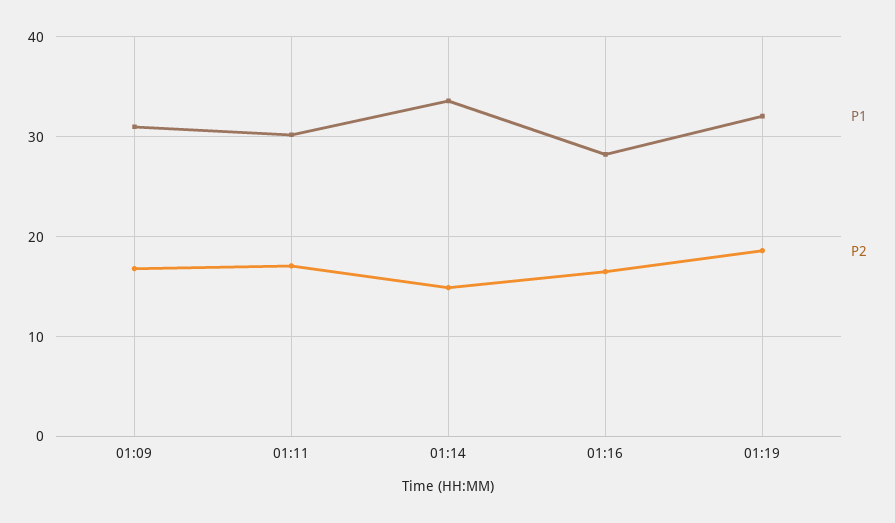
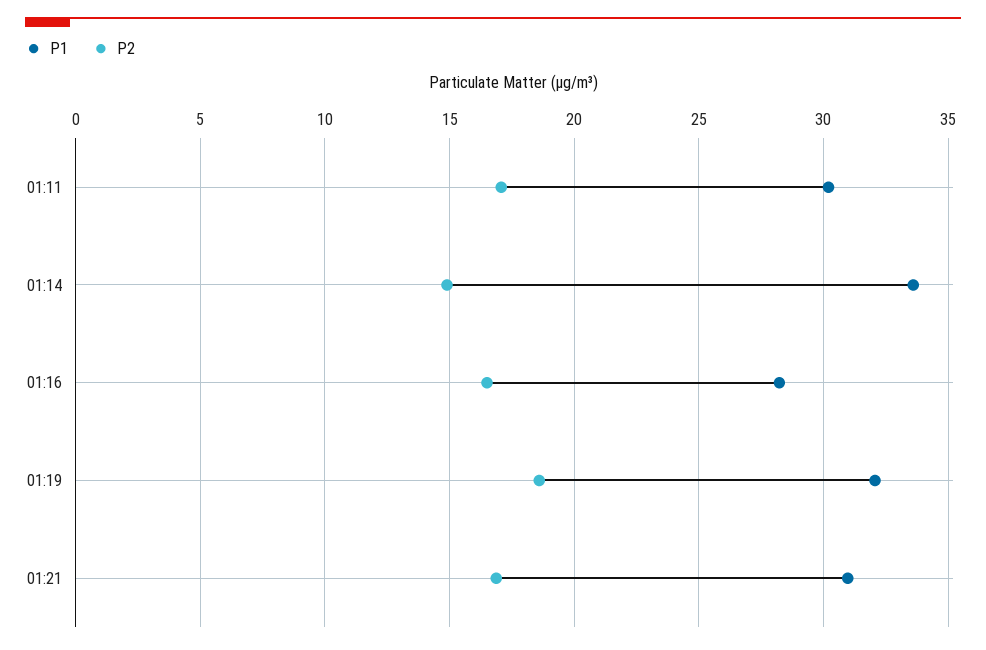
P1, 01:09: 31 -> none
P2, 01:09: 17 -> none
P1, 01:21: none -> 31
P2, 01:21: none -> 17

